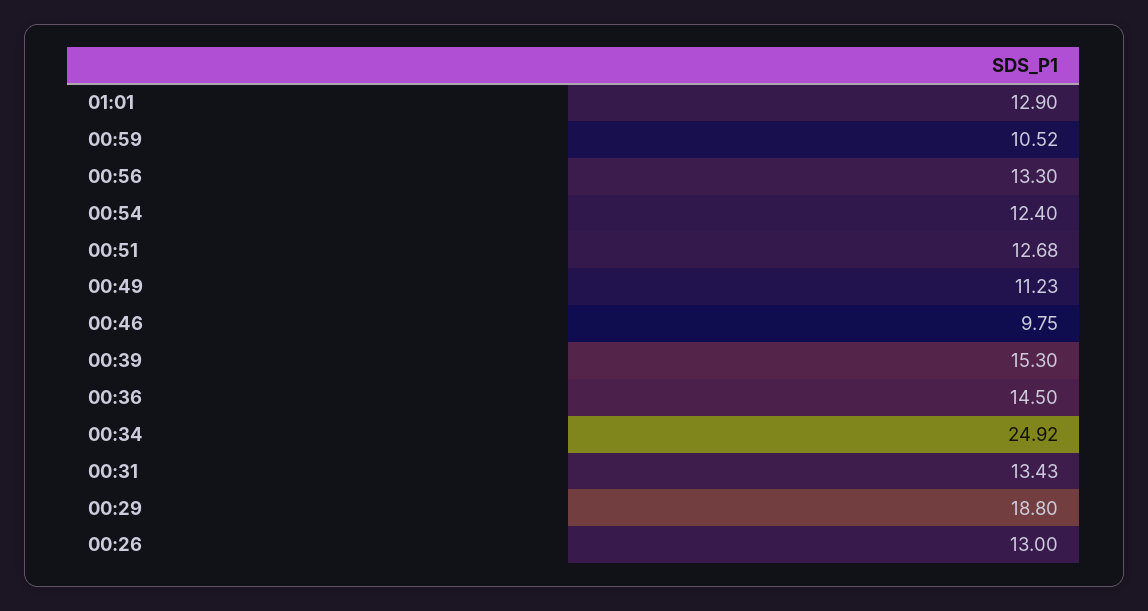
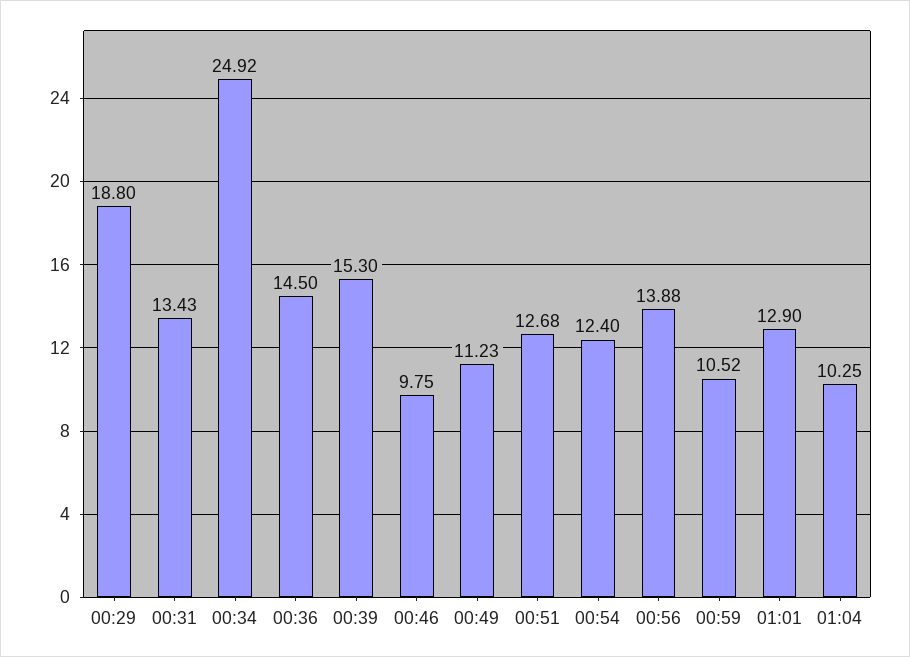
00:56: 13.3 -> 13.88
00:26: 13 -> none
01:04: none -> 10.25

